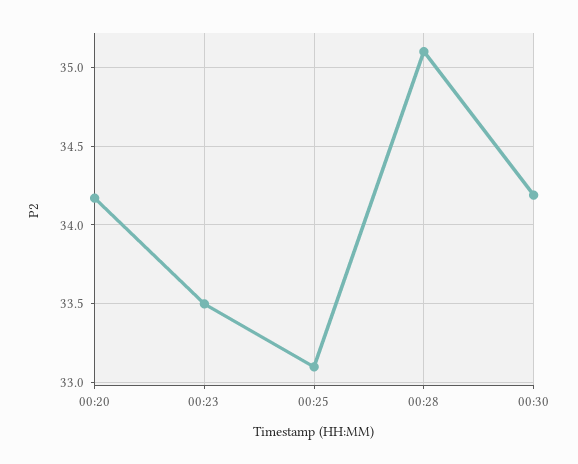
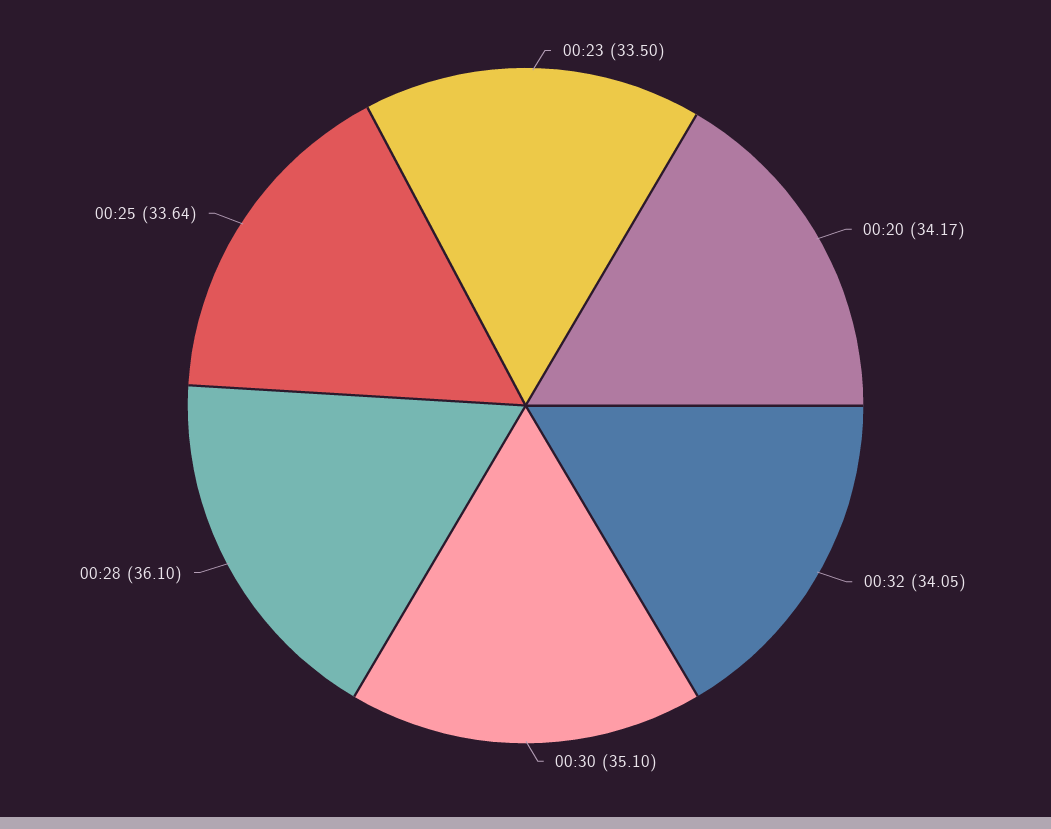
00:25: 33.1 -> 33.64
00:28: 35.1 -> 36.1
00:30: 34.2 -> 35.1
00:32: none -> 34.05

